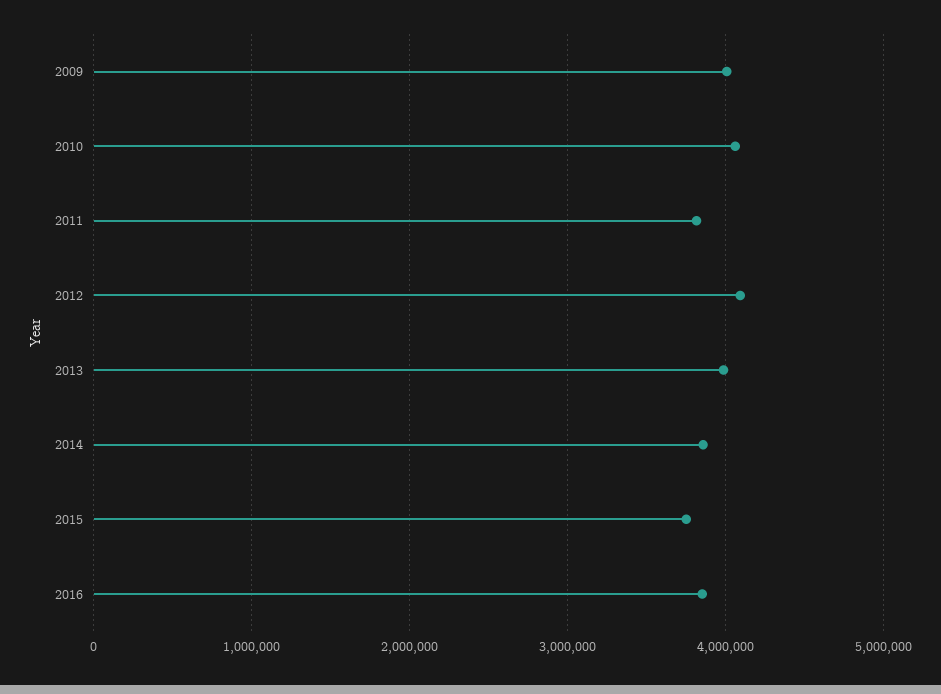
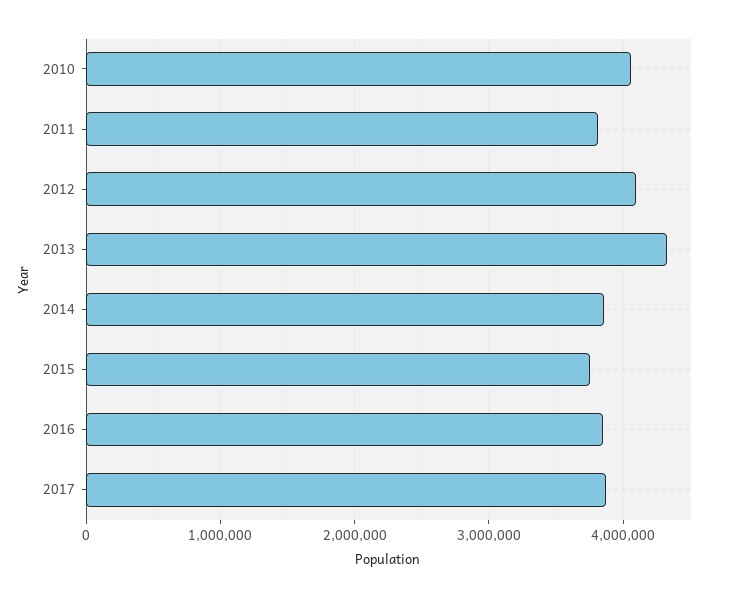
2009: 4000000 -> none
2013: 4000000 -> 4300000
2017: none -> 3900000

